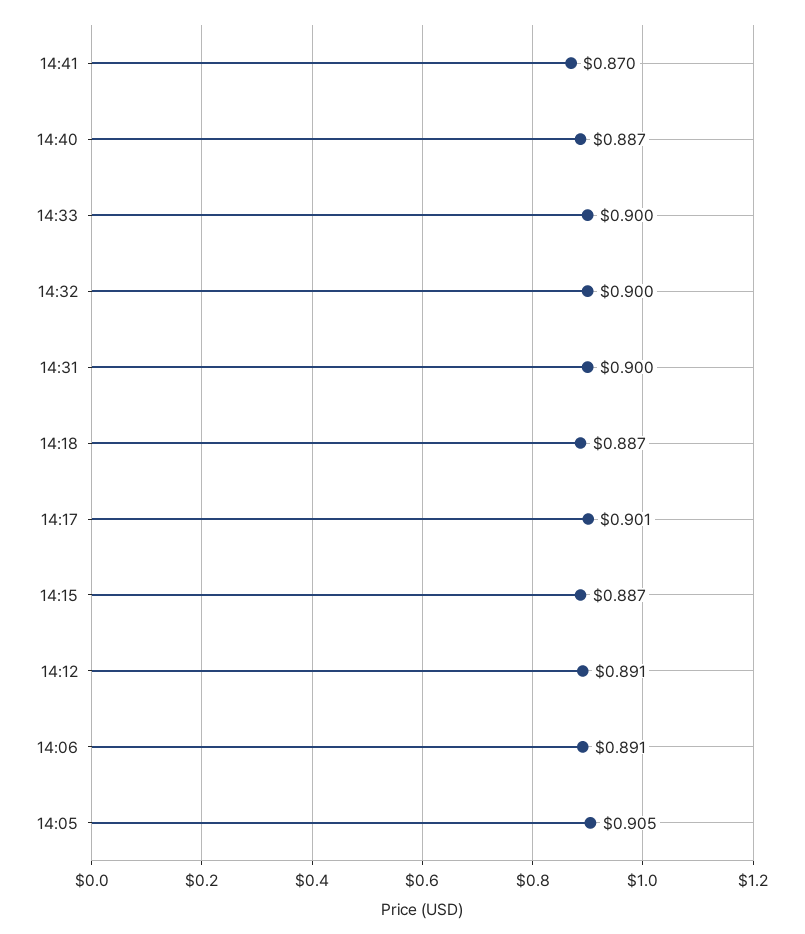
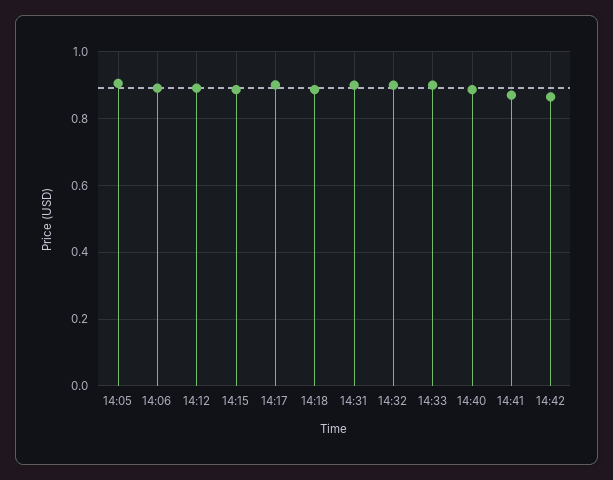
14:42: none -> 0.86

